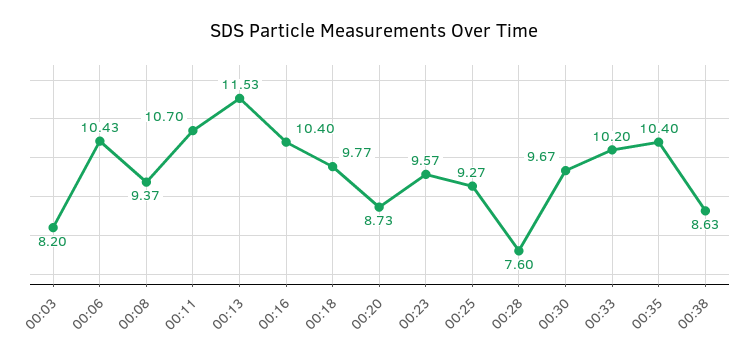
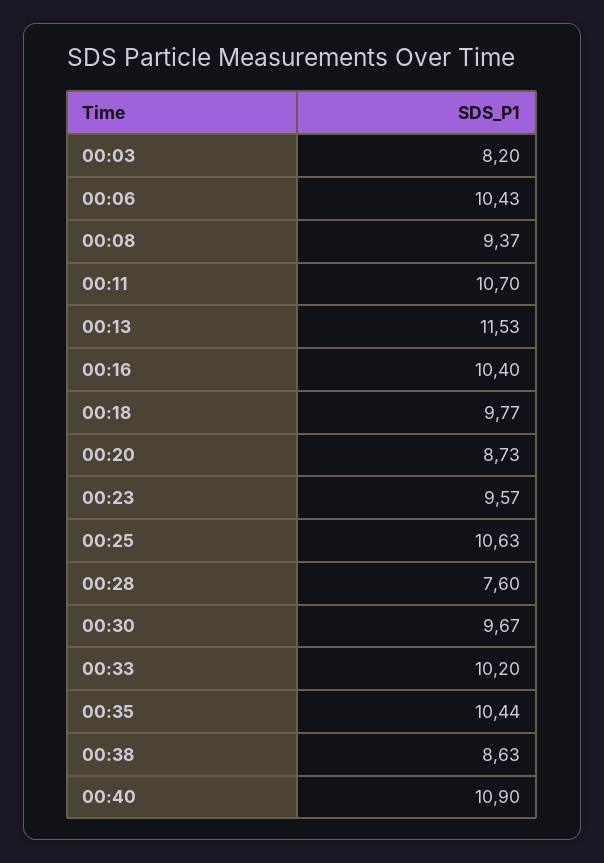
00:25: 9.27 -> 10.63
00:35: 10.4 -> 10.44
00:40: none -> 10.9

